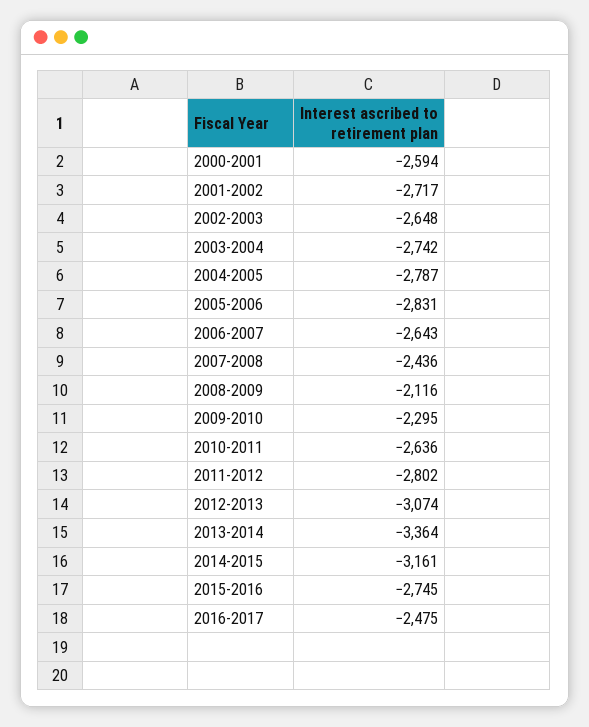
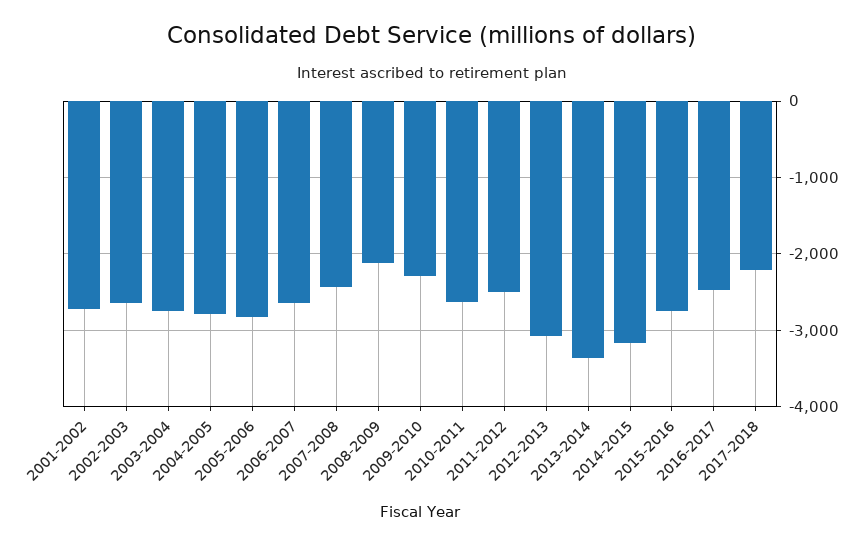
2000-2001: -2594 -> none
2011-2012: -2802 -> -2500
2017-2018: none -> -2200

